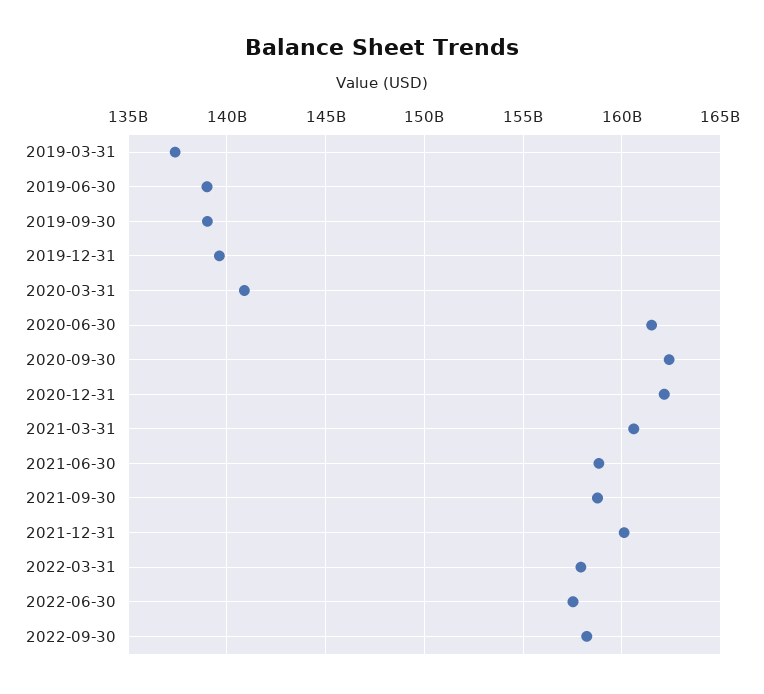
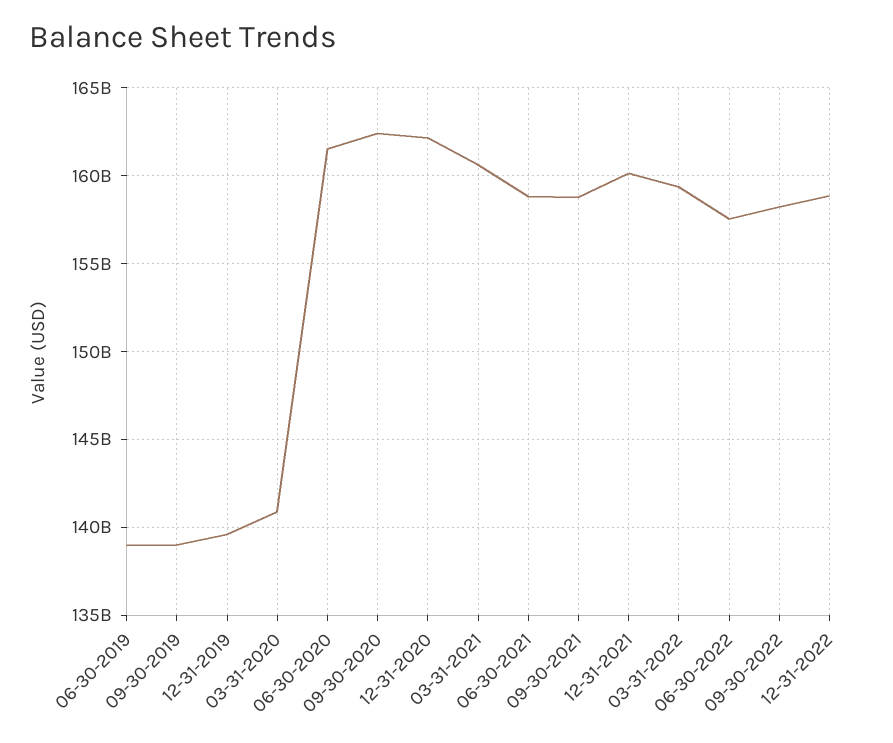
2019-03-31: 137500000000 -> none
2022-03-31: 158000000000 -> 159500000000
12-31-2022: none -> 159000000000

